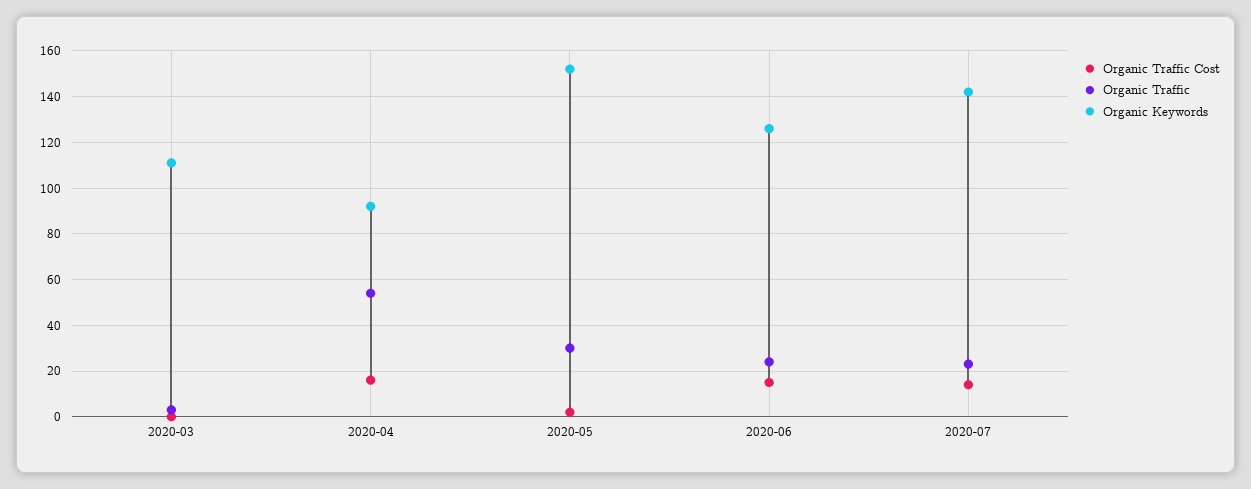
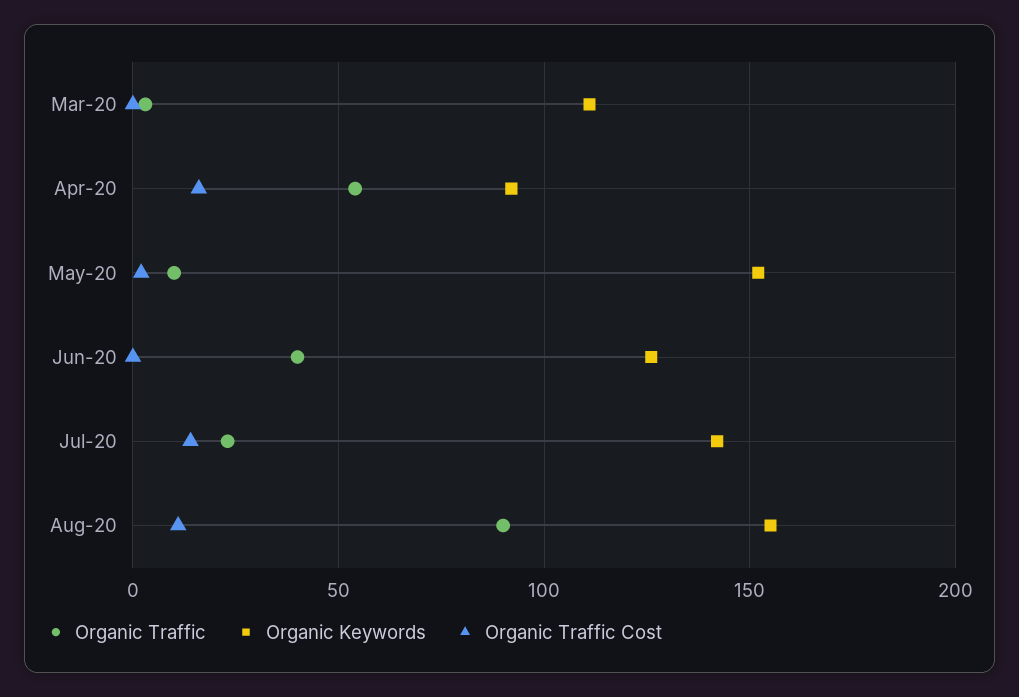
Organic Traffic, 2020-05: 30 -> 10
Organic Traffic Cost, 2020-06: 15 -> 0
Organic Traffic, 2020-06: 25 -> 40
Organic Traffic, Aug-20: none -> 90
Organic Keywords, Aug-20: none -> 155
Organic Traffic Cost, Aug-20: none -> 10

